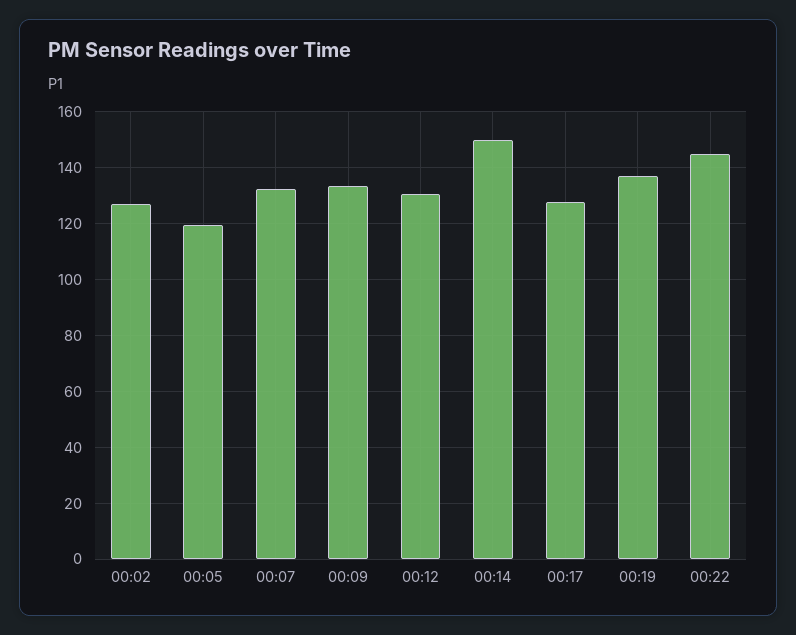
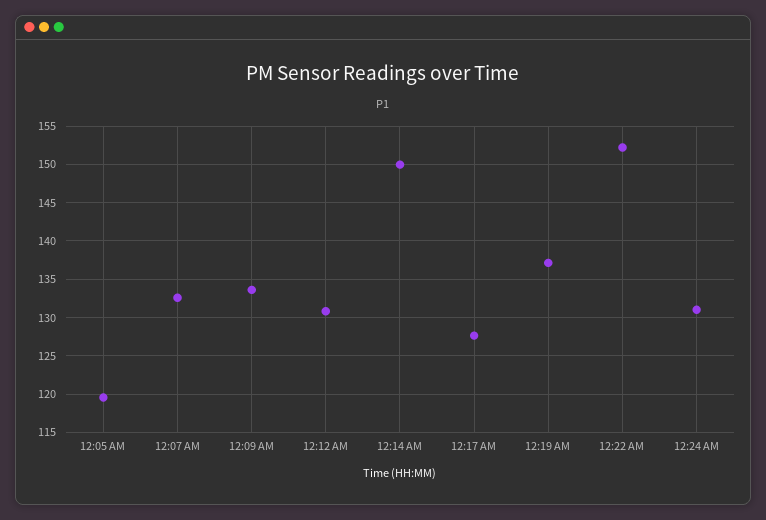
00:02: 127.5 -> none
00:22: 145 -> 152
12:24 AM: none -> 131

